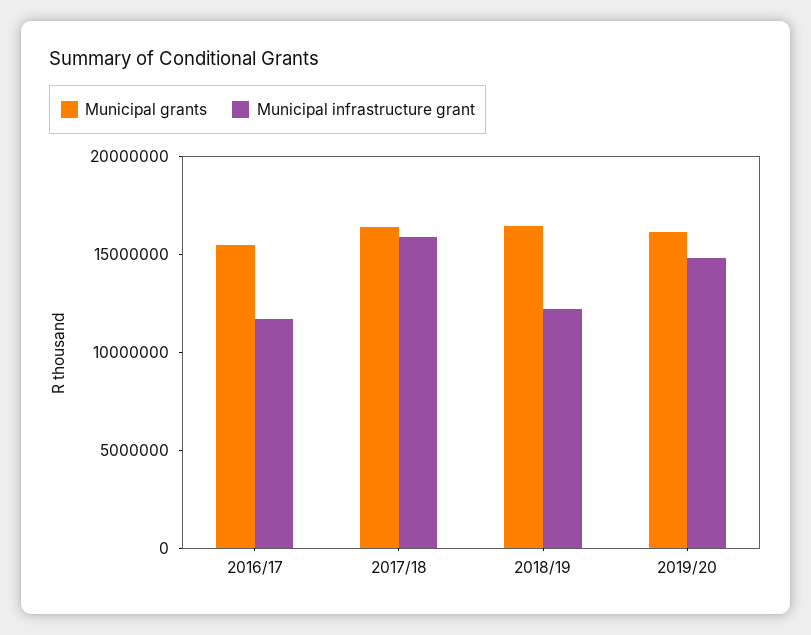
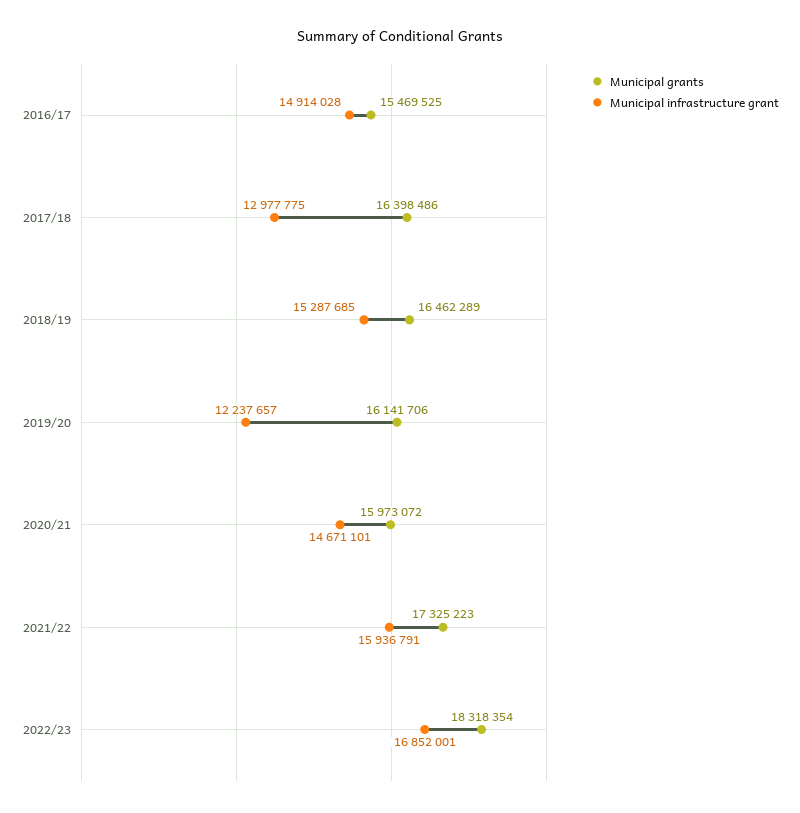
Municipal infrastructure grant, 2016/17: 12000000 -> 14914028
Municipal infrastructure grant, 2017/18: 16000000 -> 12977775
Municipal infrastructure grant, 2018/19: 12000000 -> 15287685
Municipal infrastructure grant, 2019/20: 15000000 -> 12237657
Municipal grants, 2020/21: none -> 15973072
Municipal infrastructure grant, 2020/21: none -> 14671101
Municipal grants, 2021/22: none -> 17325223
Municipal infrastructure grant, 2021/22: none -> 15936791
Municipal grants, 2022/23: none -> 18318354
Municipal infrastructure grant, 2022/23: none -> 16852001

